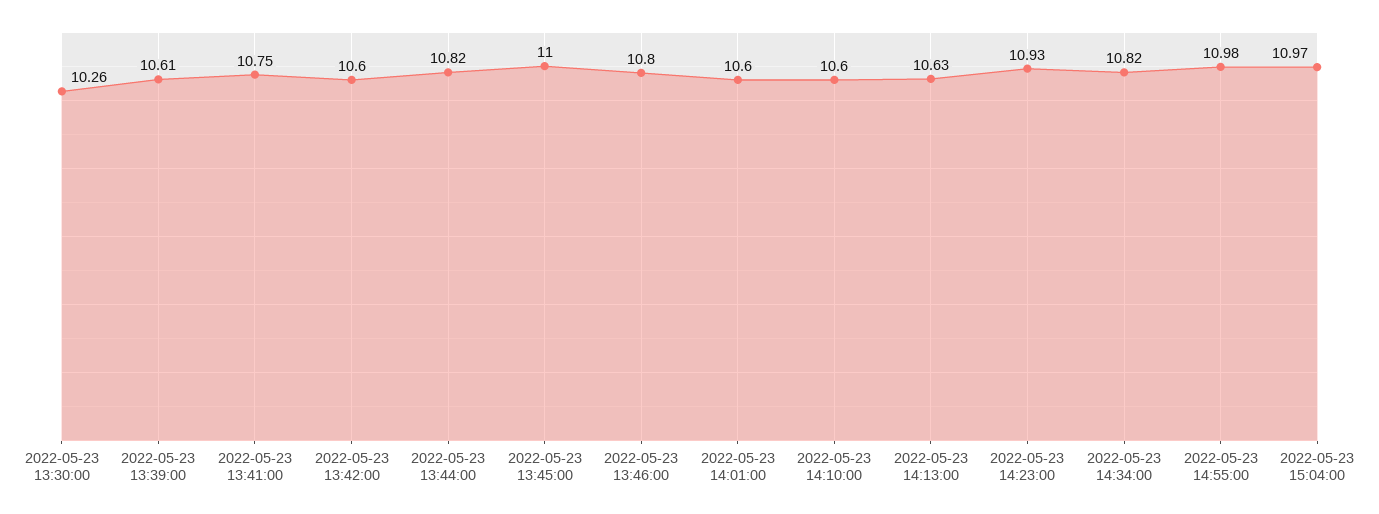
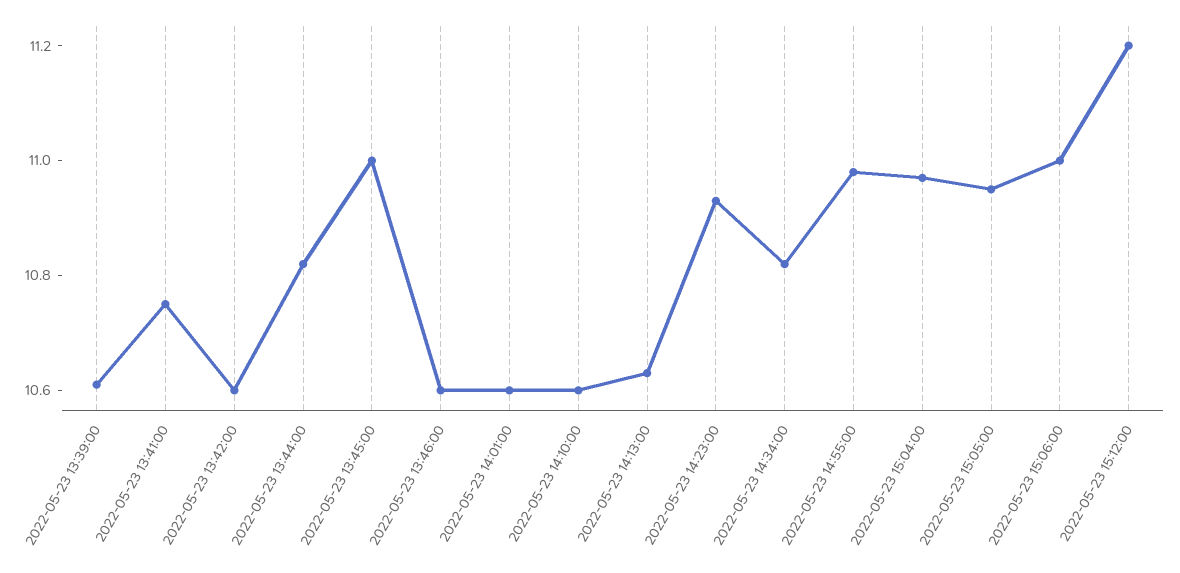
2022-05-23 13:30:00: 10.26 -> none
2022-05-23 13:46:00: 10.8 -> 10.6
2022-05-23 15:05:00: none -> 10.95
2022-05-23 15:06:00: none -> 11
2022-05-23 15:12:00: none -> 11.2

